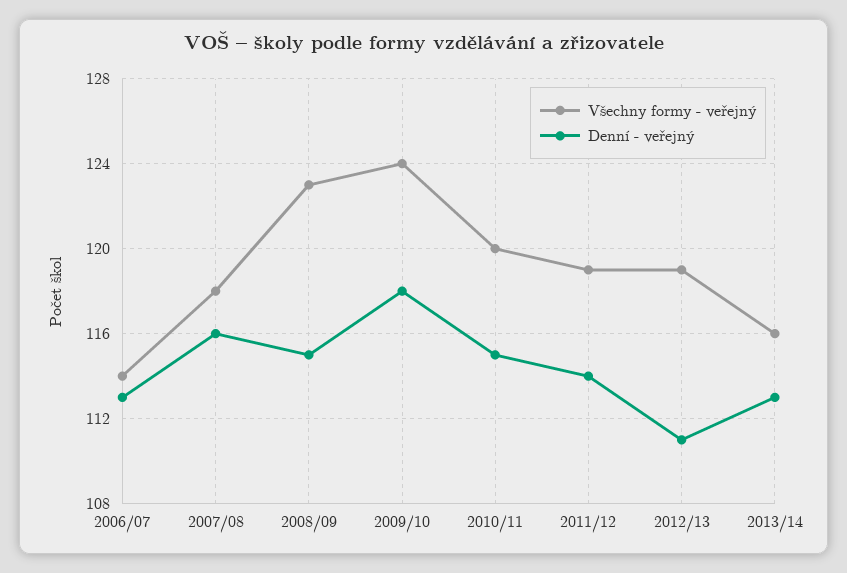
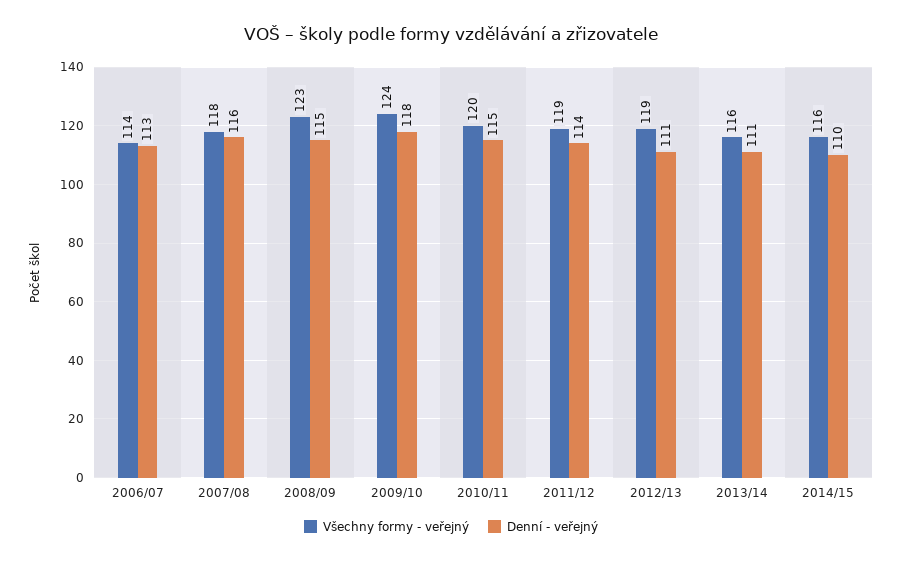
Denní - veřejný, 2013/14: 113 -> 111
Všechny formy - veřejný, 2014/15: none -> 116
Denní - veřejný, 2014/15: none -> 110

